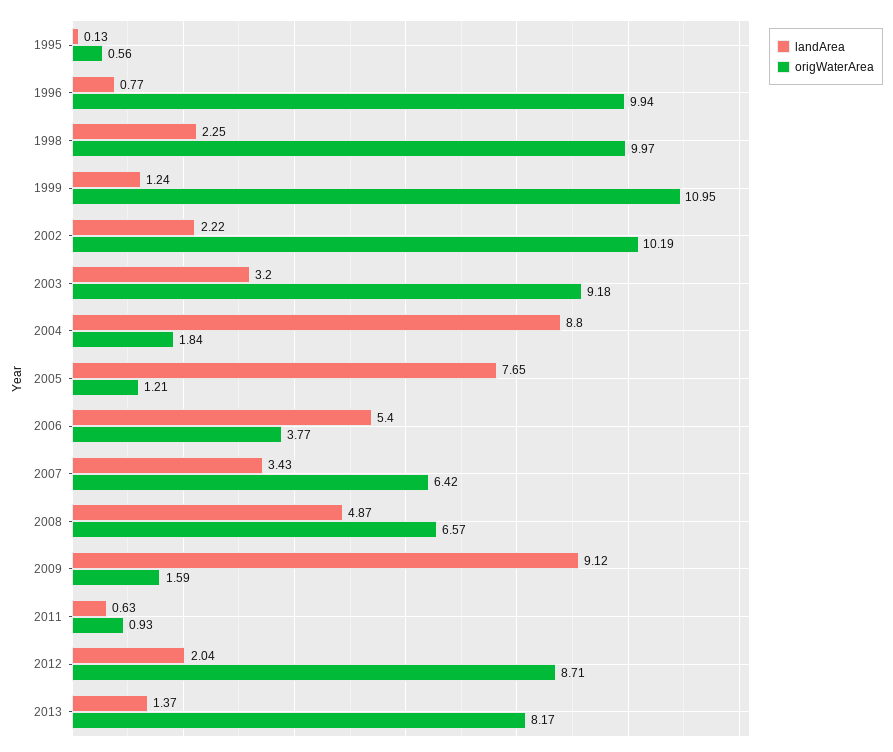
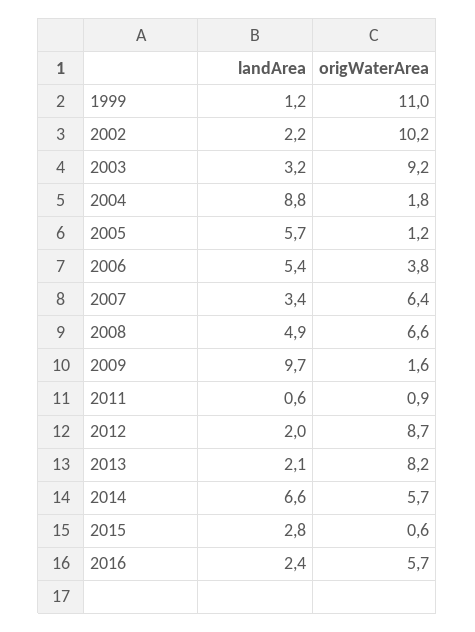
landArea, 1995: 0.13 -> none
origWaterArea, 1995: 0.56 -> none
landArea, 1996: 0.77 -> none
origWaterArea, 1996: 9.94 -> none
landArea, 1998: 2.25 -> none
origWaterArea, 1998: 9.97 -> none
landArea, 2005: 7.65 -> 5.7
landArea, 2009: 9.12 -> 9.7
landArea, 2013: 1.37 -> 2.1
landArea, 2014: none -> 6.6
origWaterArea, 2014: none -> 5.7
landArea, 2015: none -> 2.8
origWaterArea, 2015: none -> 0.6
landArea, 2016: none -> 2.4
origWaterArea, 2016: none -> 5.7

